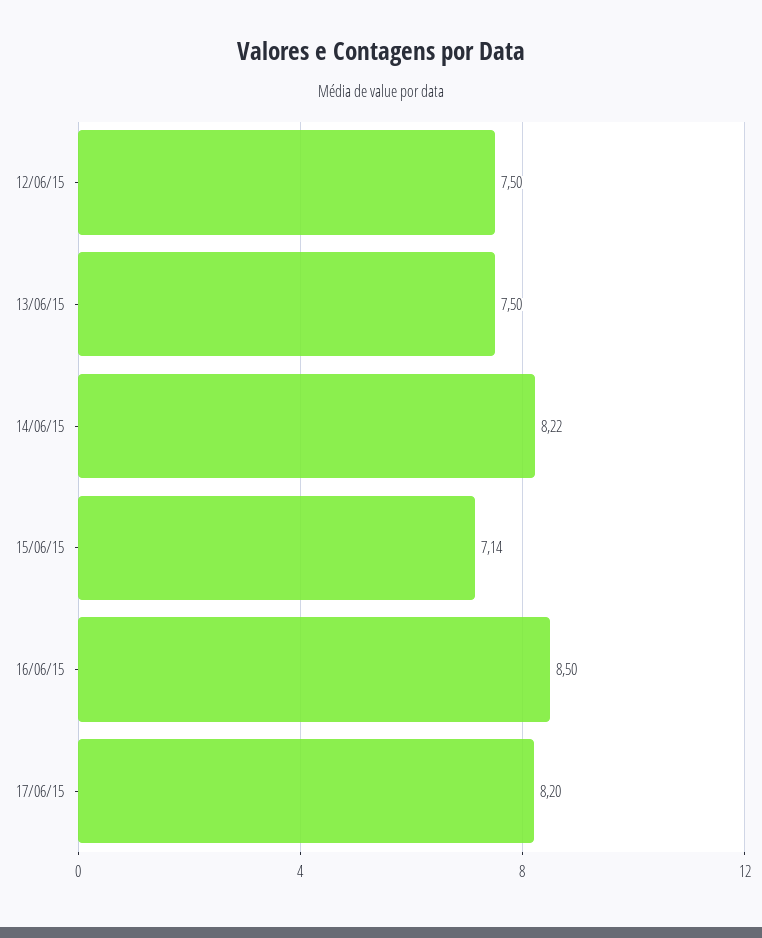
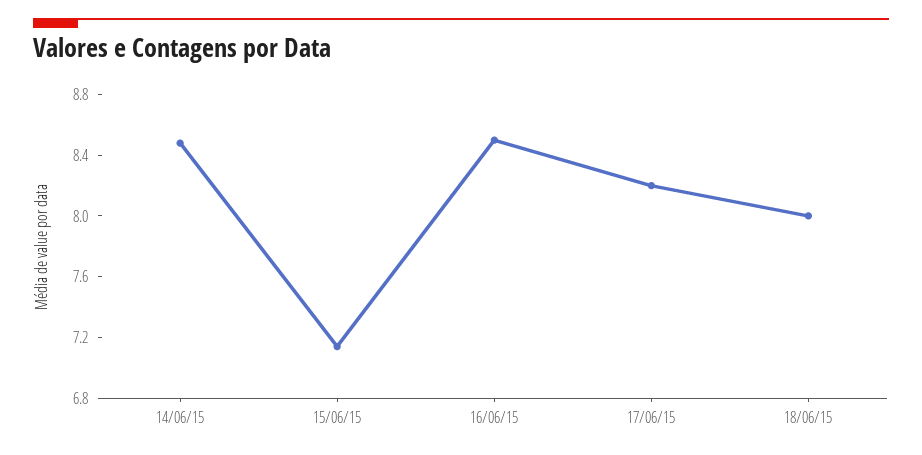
12/06/15: 7.5 -> none
13/06/15: 7.5 -> none
14/06/15: 8.22 -> 8.5
18/06/15: none -> 8

